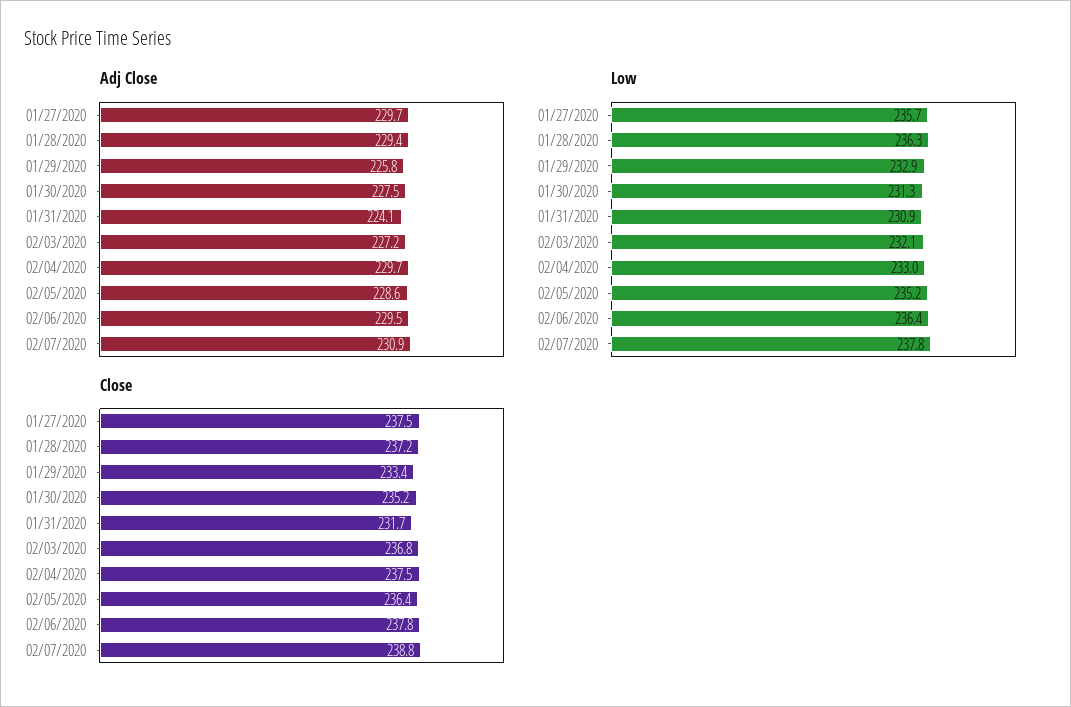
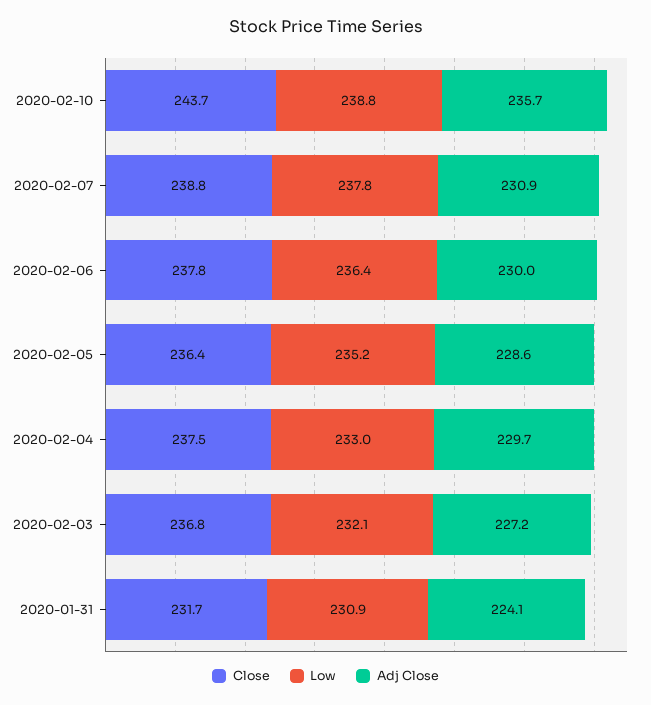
Adj Close, 01/27/2020: 229.7 -> none
Adj Close, 01/28/2020: 229.4 -> none
Adj Close, 01/29/2020: 225.8 -> none
Adj Close, 01/30/2020: 227.5 -> none
Adj Close, 02/06/2020: 229.5 -> 230
Low, 01/27/2020: 235.7 -> none
Low, 01/28/2020: 236.3 -> none
Low, 01/29/2020: 232.9 -> none
Low, 01/30/2020: 231.3 -> none
Close, 01/27/2020: 237.5 -> none
Close, 01/28/2020: 237.2 -> none
Close, 01/29/2020: 233.4 -> none
Close, 01/30/2020: 235.2 -> none
Close, 2020-02-10: none -> 243.7
Low, 2020-02-10: none -> 238.8
Adj Close, 2020-02-10: none -> 235.7

